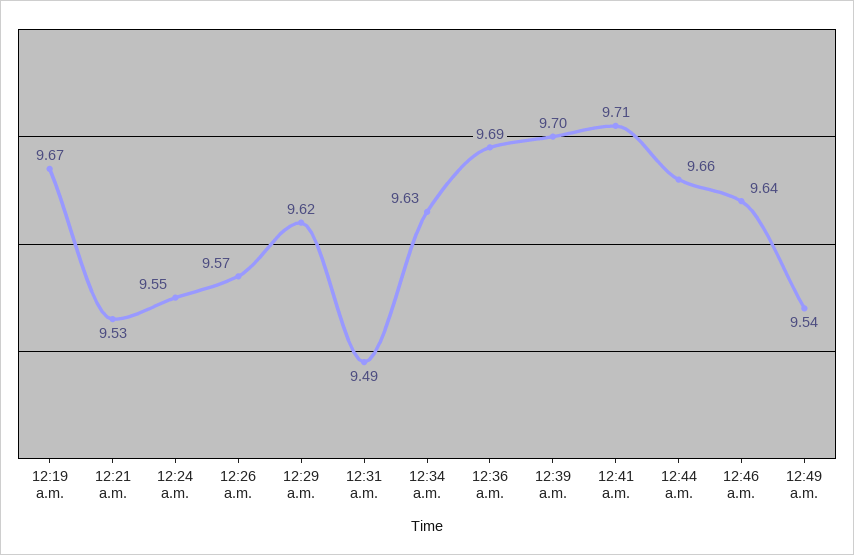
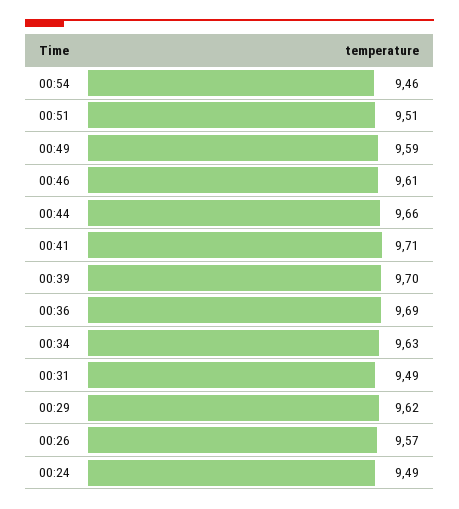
12:19 a.m.: 9.67 -> none
12:21 a.m.: 9.53 -> none
12:24 a.m.: 9.55 -> 9.49
12:46 a.m.: 9.64 -> 9.61
12:49 a.m.: 9.54 -> 9.59
00:54: none -> 9.46
00:51: none -> 9.51

